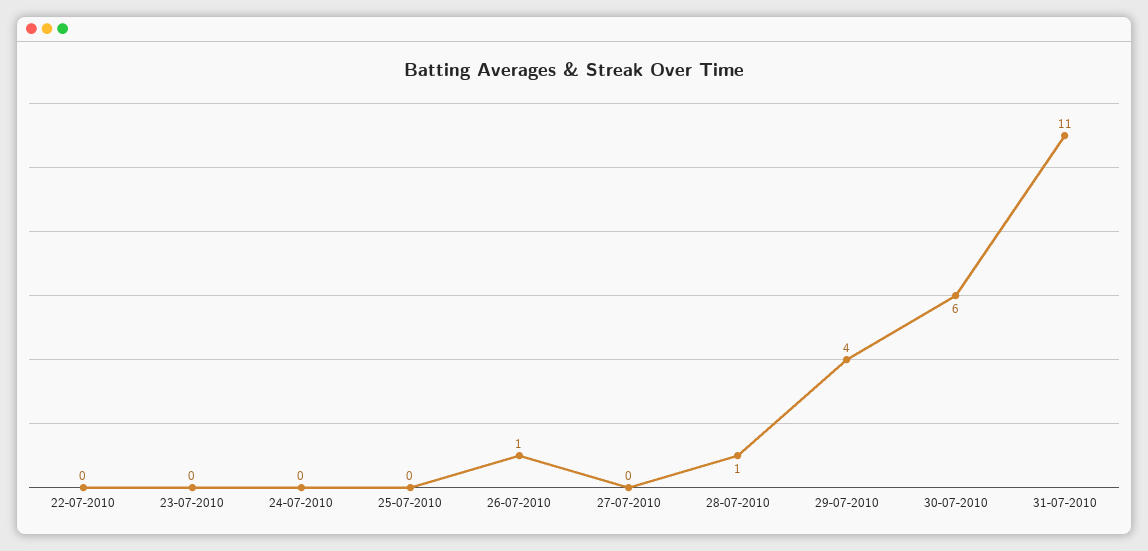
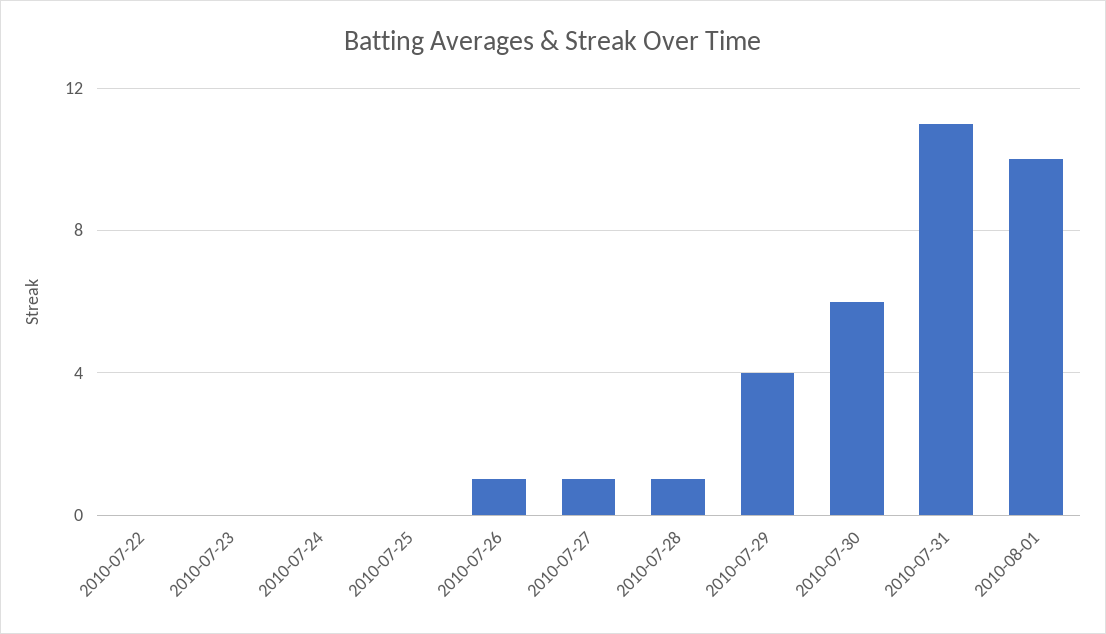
27-07-2010: 0 -> 1
2010-08-01: none -> 10

